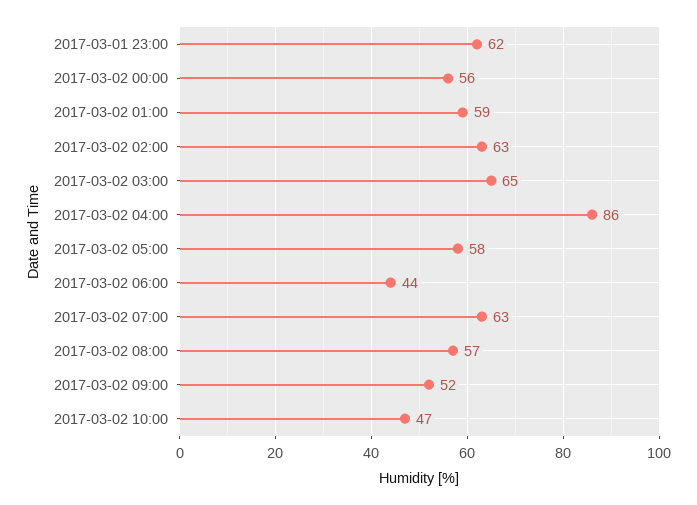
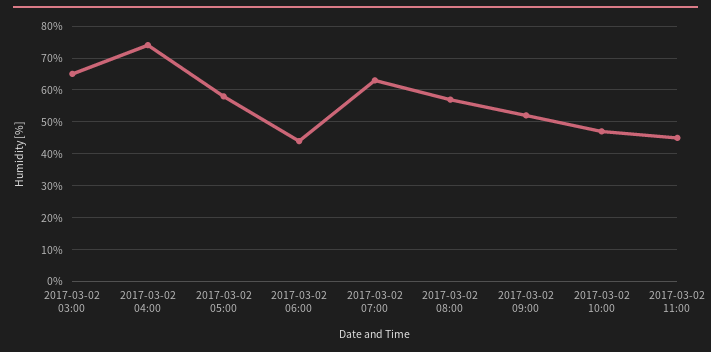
2017-03-01 23:00: 62 -> none
2017-03-02 00:00: 56 -> none
2017-03-02 01:00: 59 -> none
2017-03-02 02:00: 63 -> none
2017-03-02 04:00: 86 -> 75
2017-03-02 11:00: none -> 45

